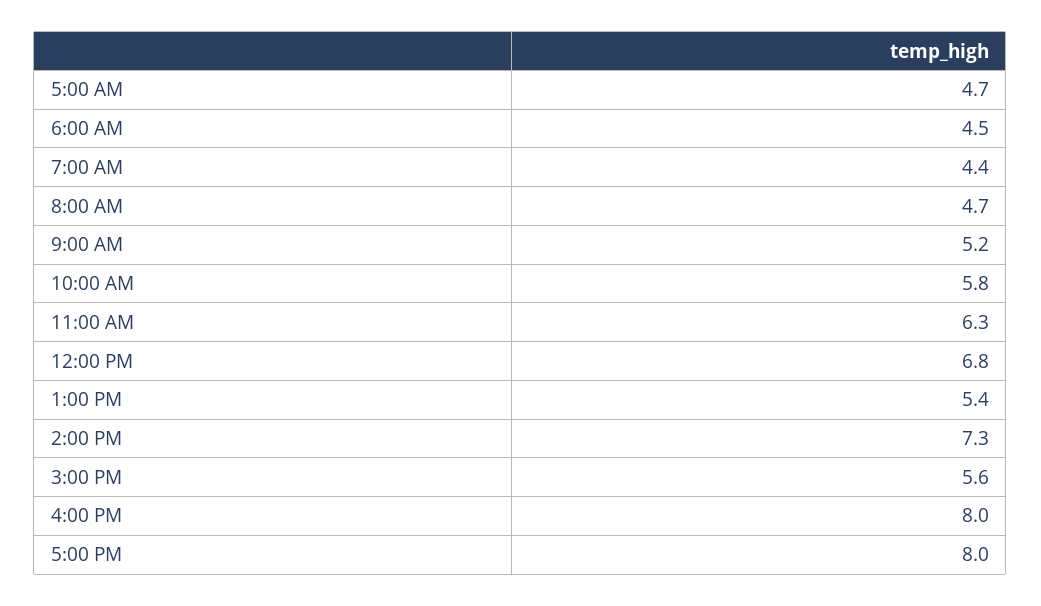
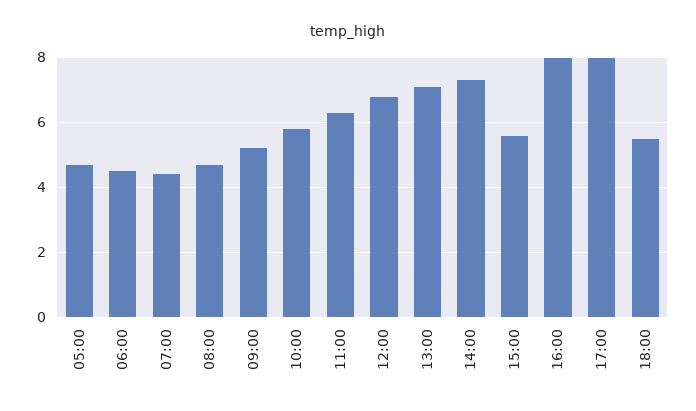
1:00 PM: 5.4 -> 7
18:00: none -> 5.5

